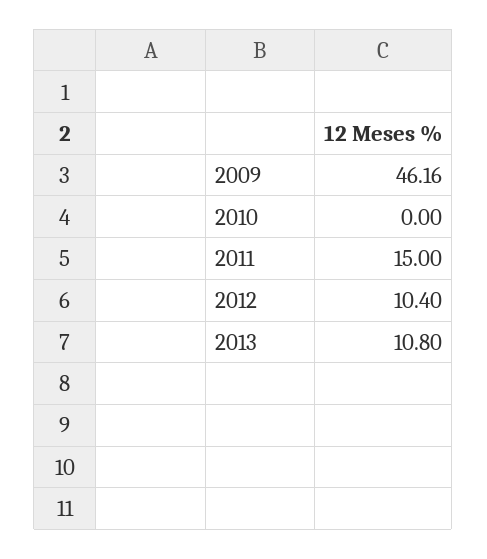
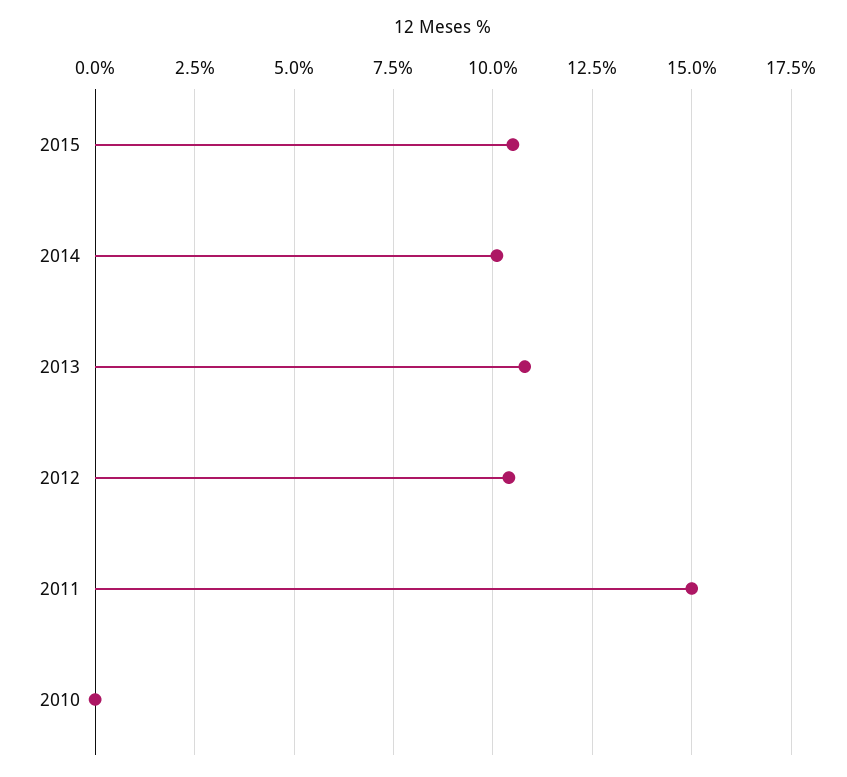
2009: 46.16 -> none
2015: none -> 10.5
2014: none -> 10

